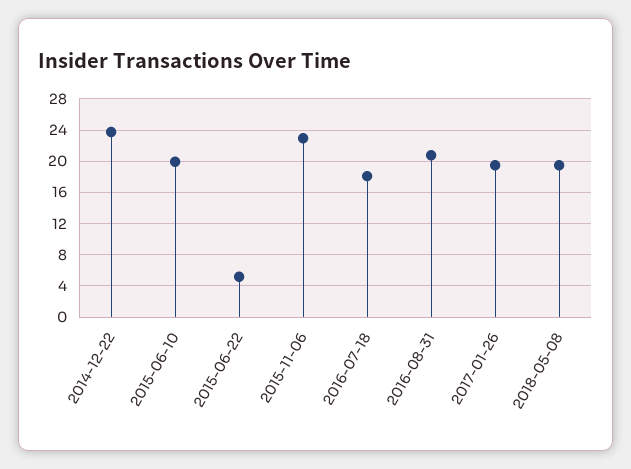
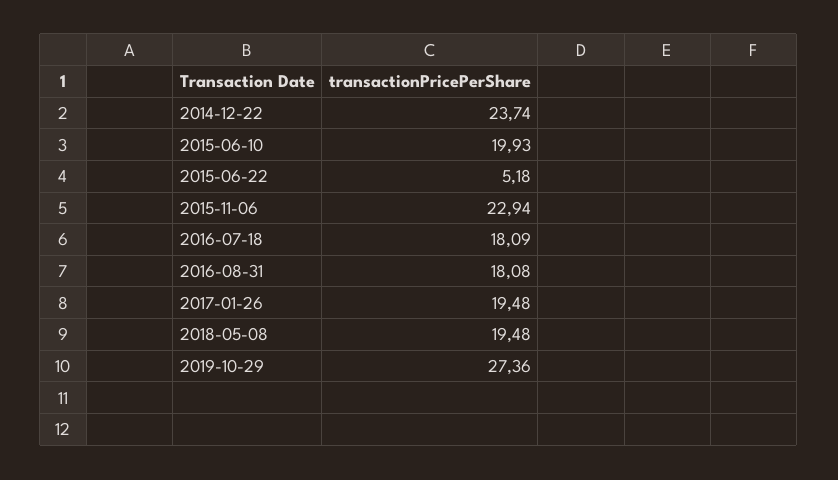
2016-08-31: 21 -> 18.08
2019-10-29: none -> 27.36

